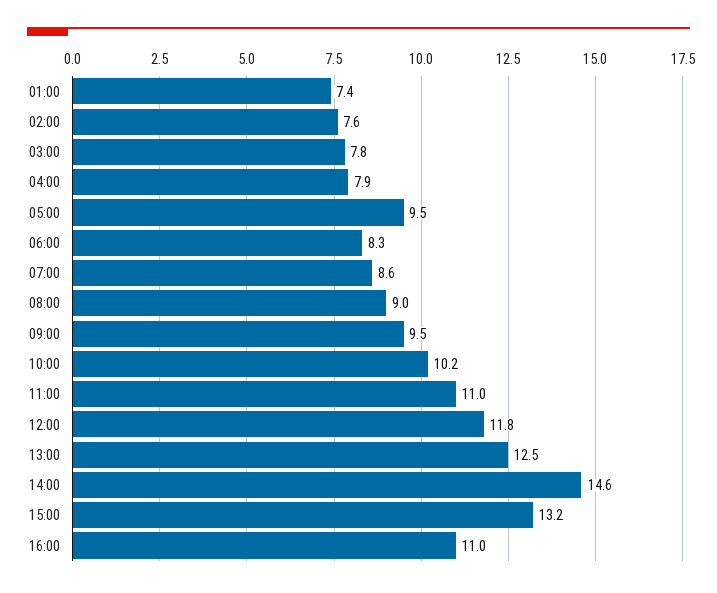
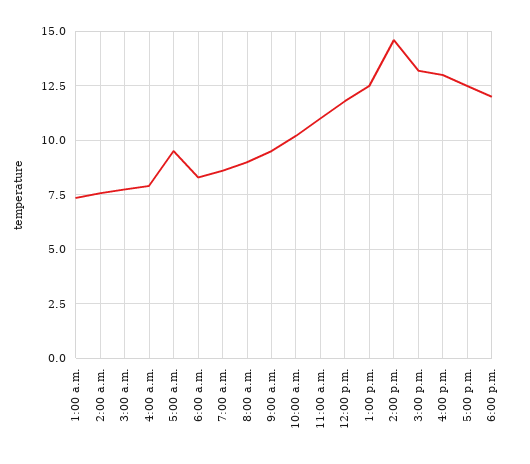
16:00: 11 -> 13
5:00 p.m.: none -> 12.5
6:00 p.m.: none -> 12

